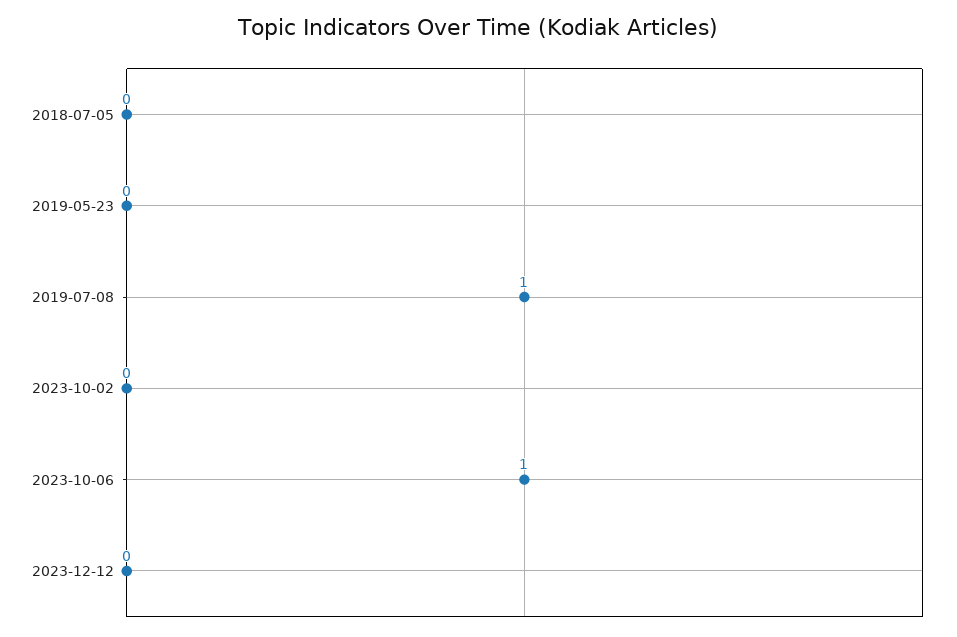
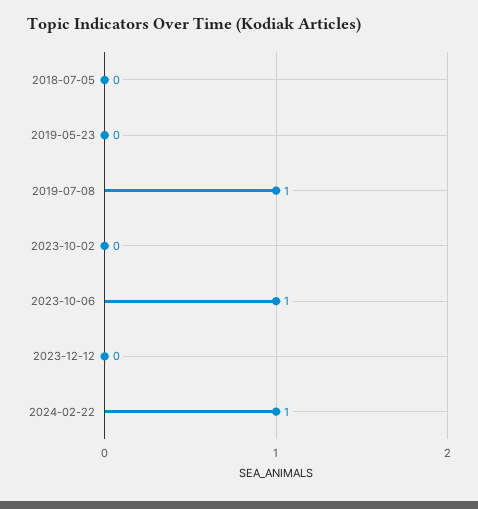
2024-02-22: none -> 1

